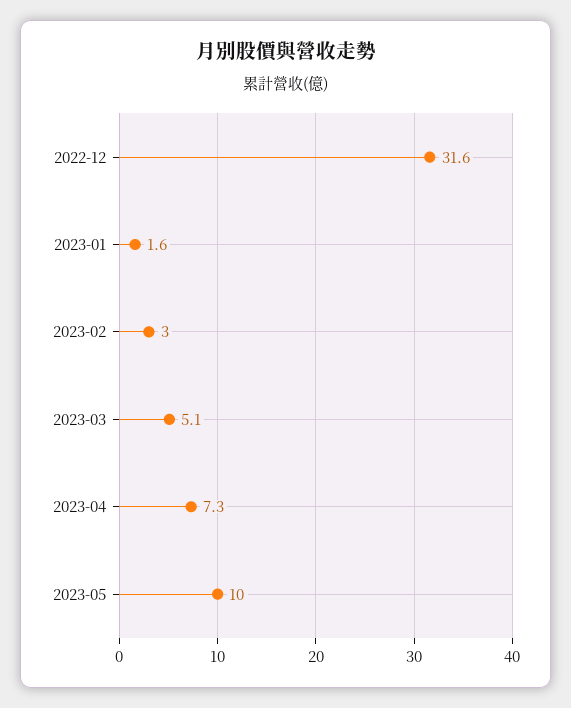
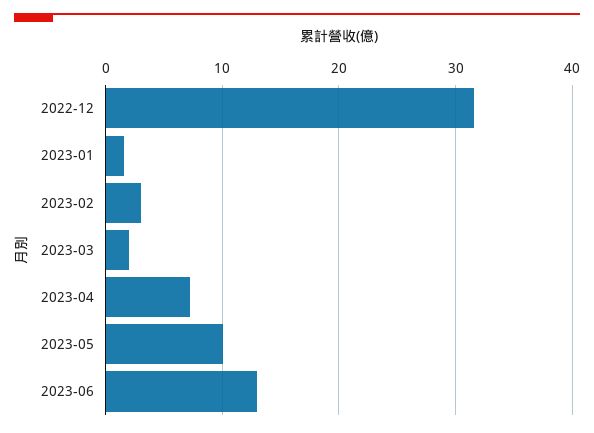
2023-03: 5.1 -> 2
2023-06: none -> 13

